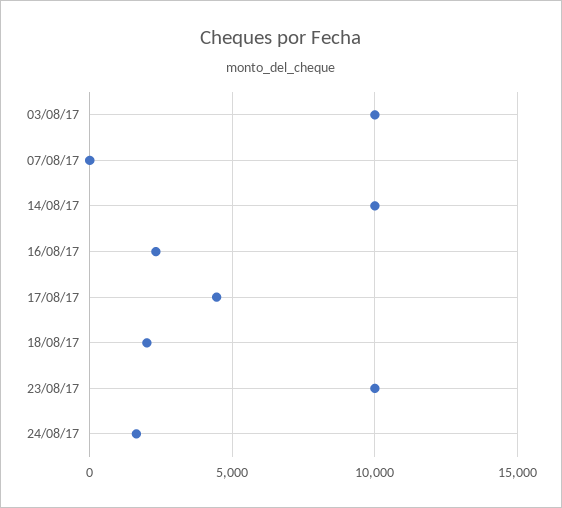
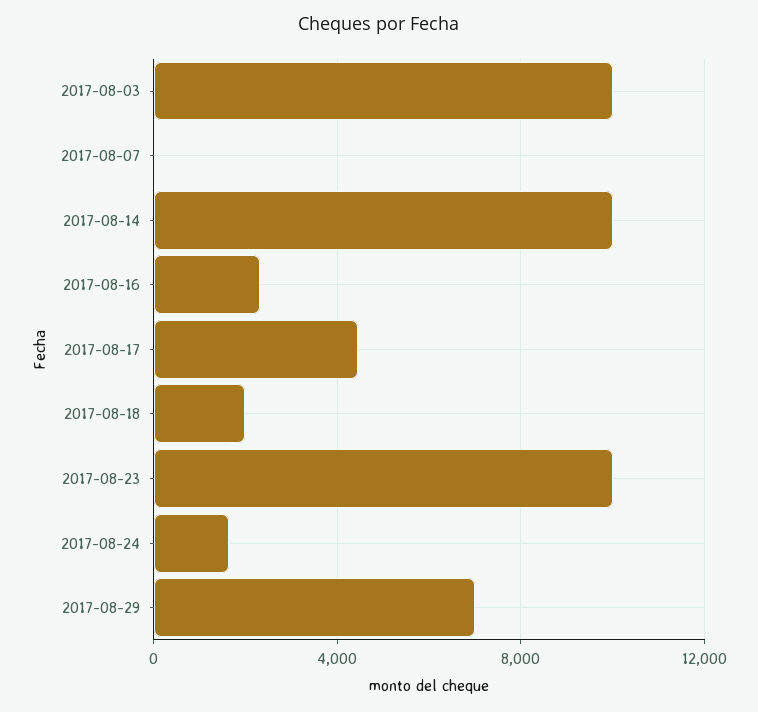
2017-08-29: none -> 7000

